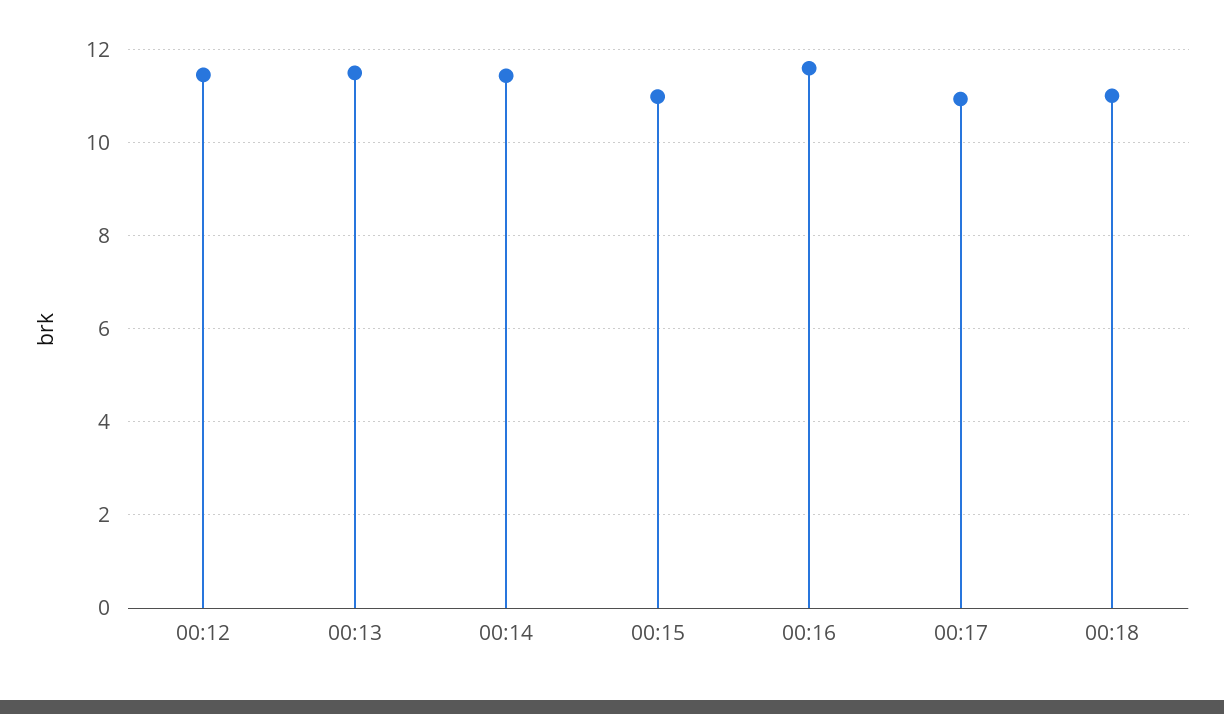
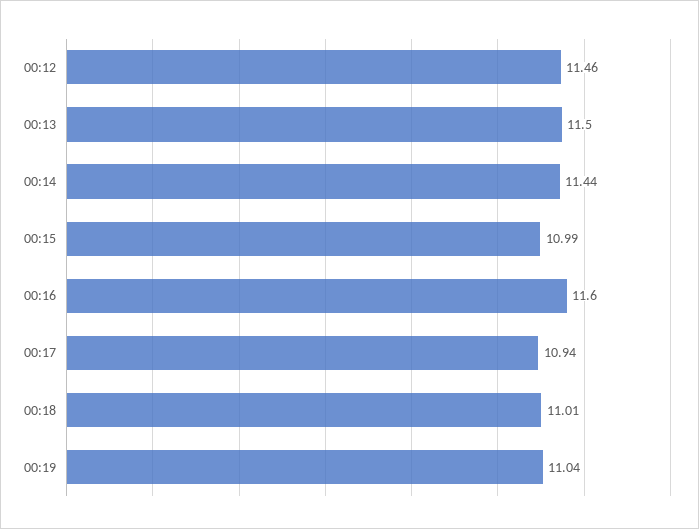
00:19: none -> 11.04

